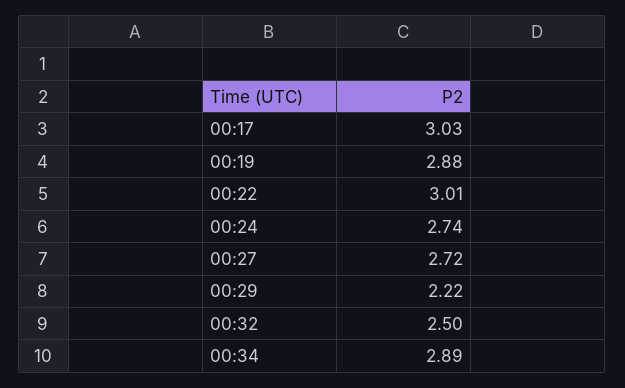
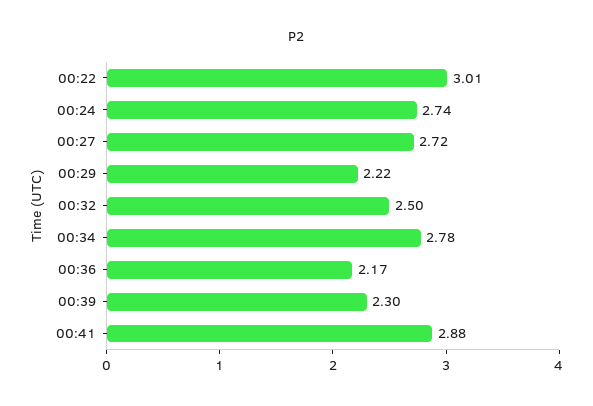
00:17: 3.03 -> none
00:19: 2.88 -> none
00:34: 2.89 -> 2.78
00:36: none -> 2.17
00:39: none -> 2.3
00:41: none -> 2.88

